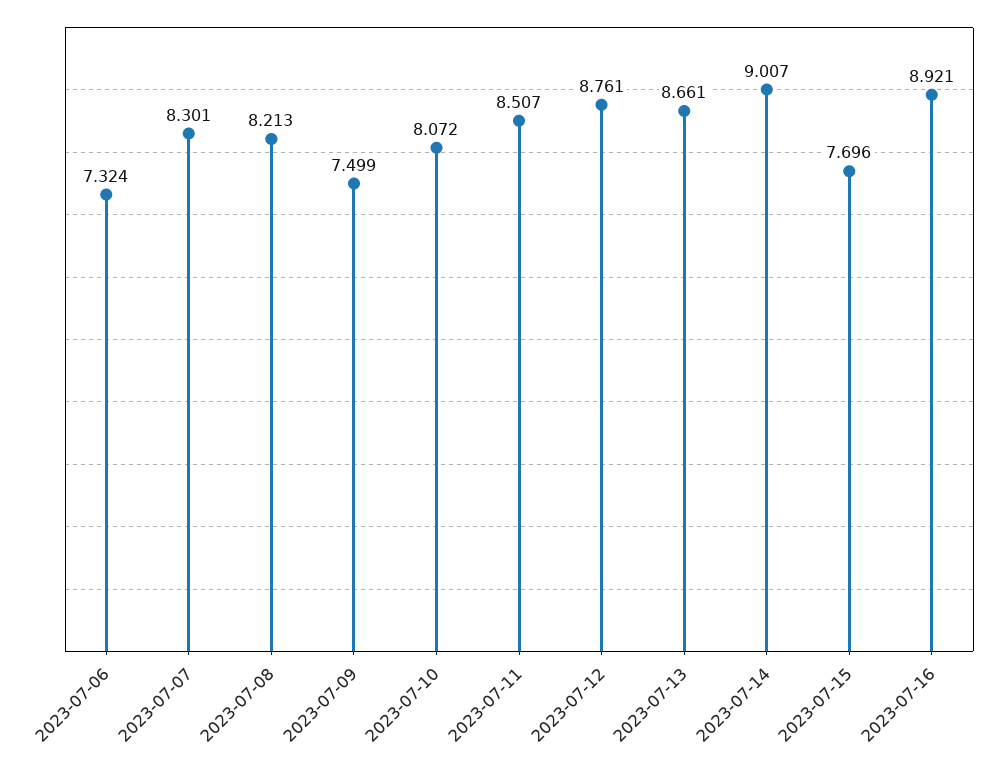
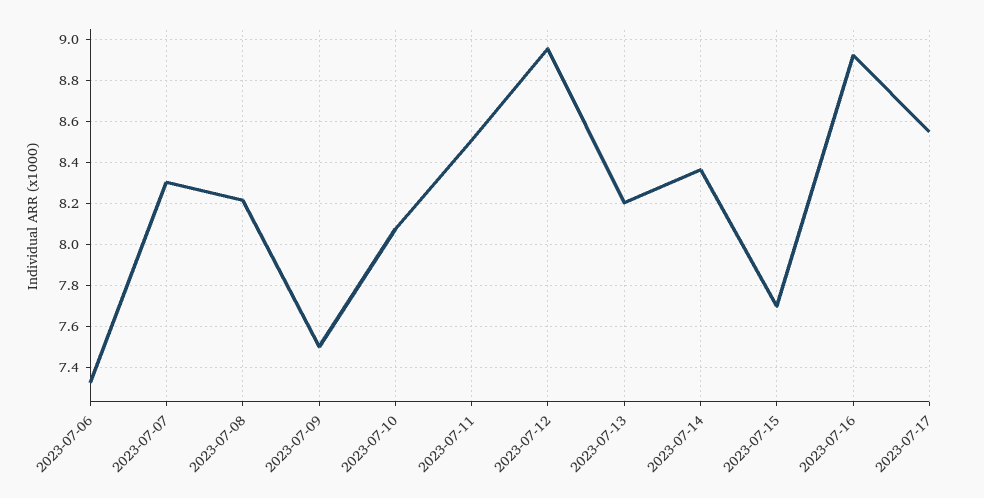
2023-07-12: 8.761 -> 8.95
2023-07-13: 8.661 -> 8.2
2023-07-14: 9.007 -> 8.35
2023-07-17: none -> 8.55

